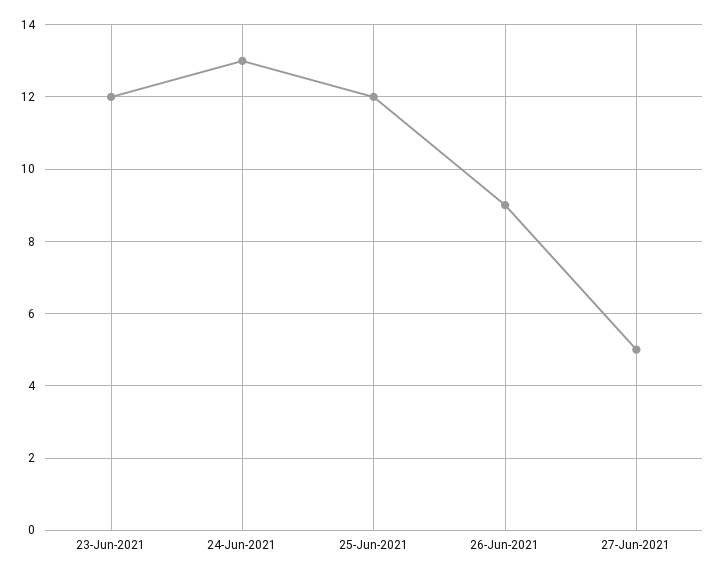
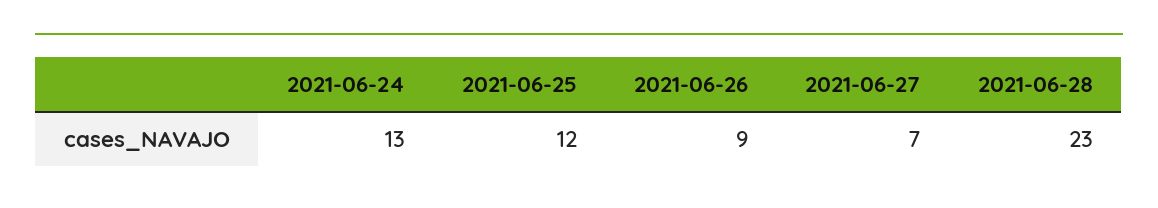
23-Jun-2021: 12 -> none
27-Jun-2021: 5 -> 7
2021-06-28: none -> 23

